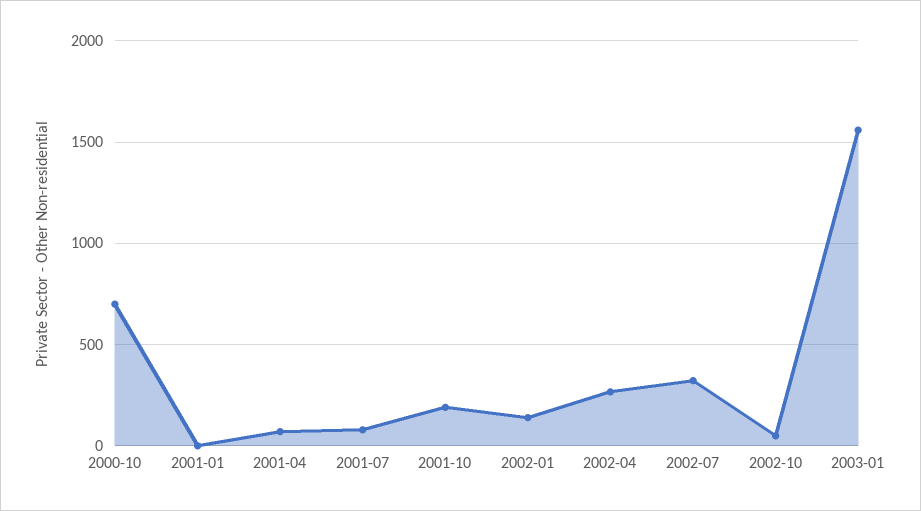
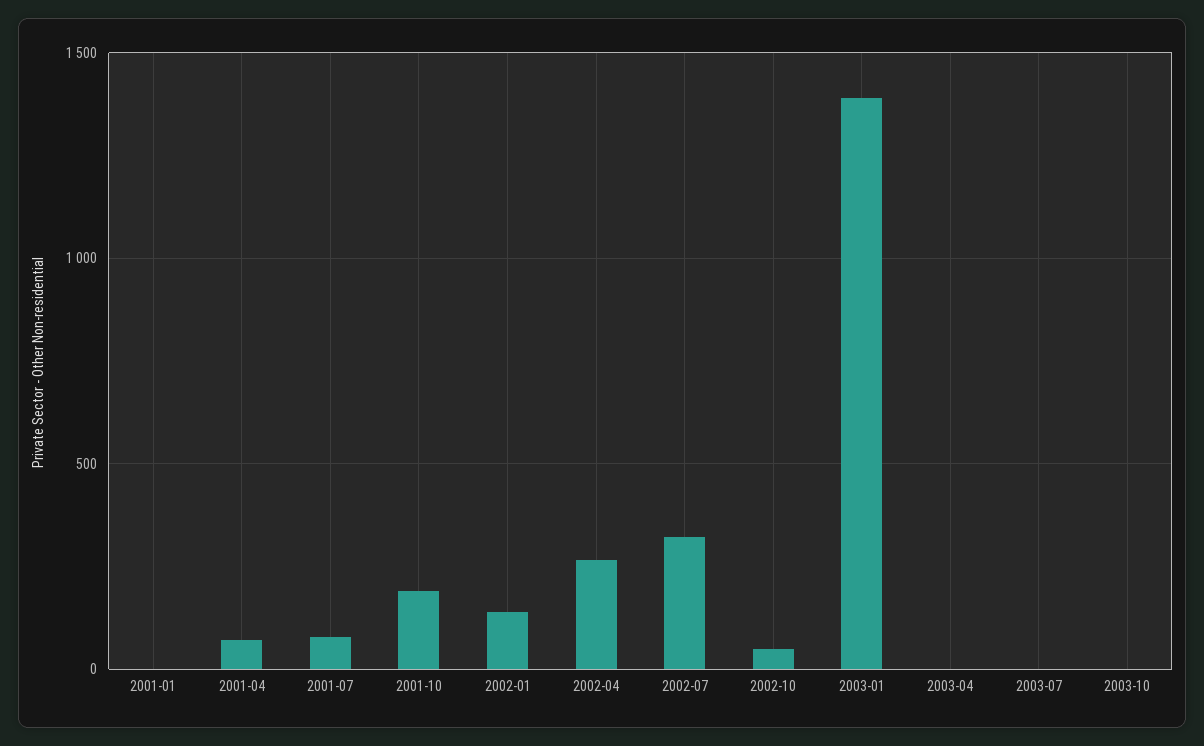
2000-10: 700 -> none
2003-01: 1550 -> 1400
2003-04: none -> 0
2003-07: none -> 0
2003-10: none -> 0

